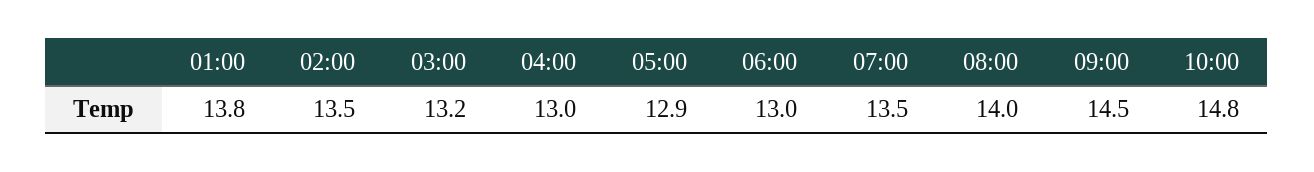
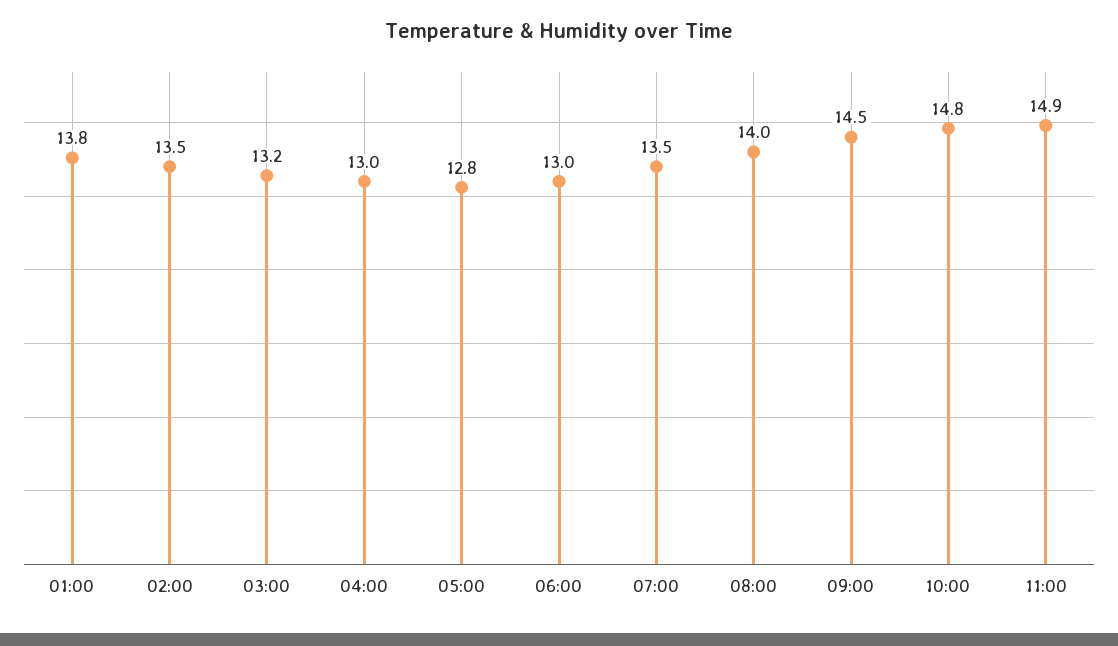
05:00: 12.9 -> 12.8
11:00: none -> 14.9

